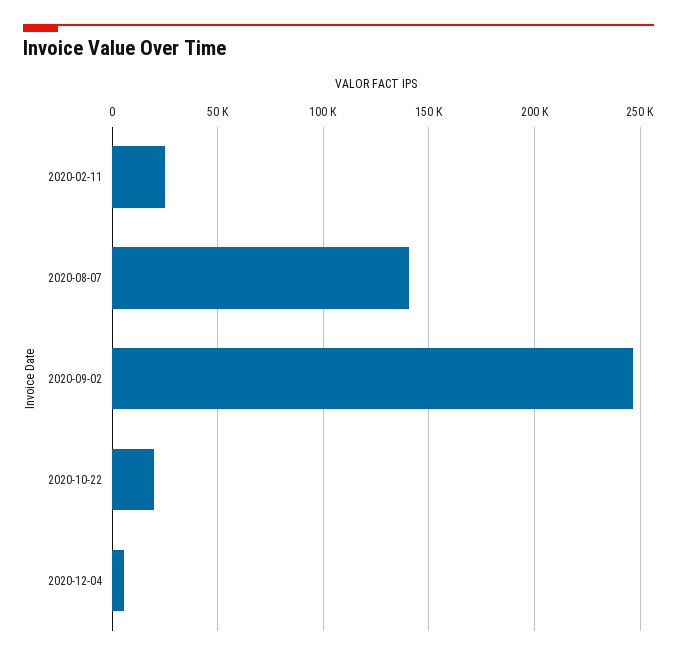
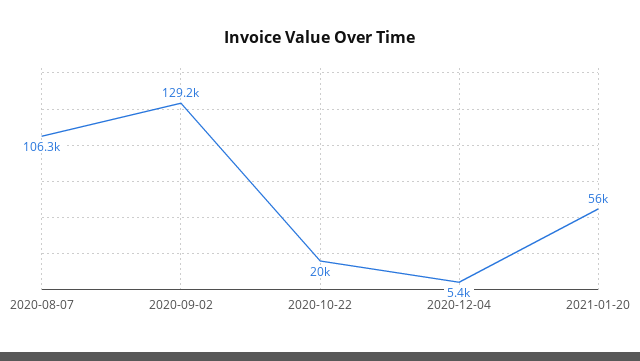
2020-02-11: 25000 -> none
2020-08-07: 140000 -> 106300
2020-09-02: 245000 -> 129200
2021-01-20: none -> 56000

